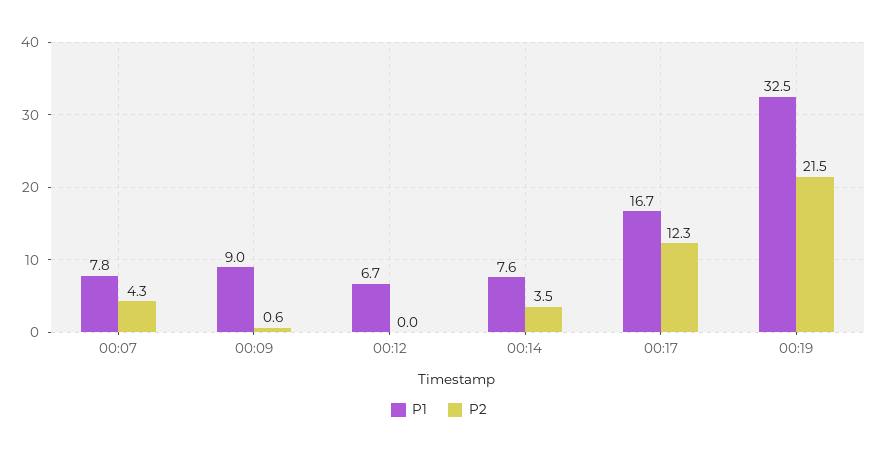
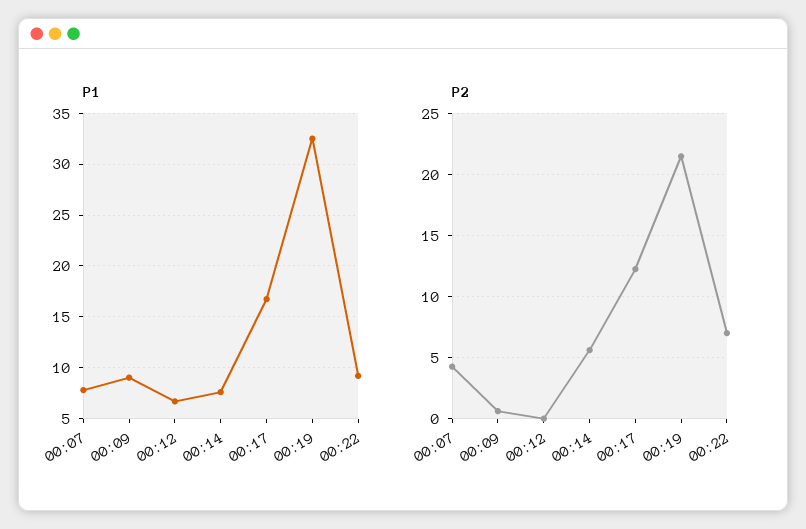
P2, 00:14: 3.5 -> 5.5
P1, 00:22: none -> 9
P2, 00:22: none -> 7

